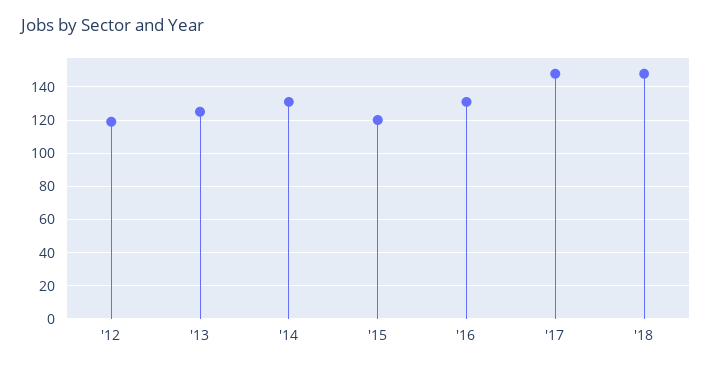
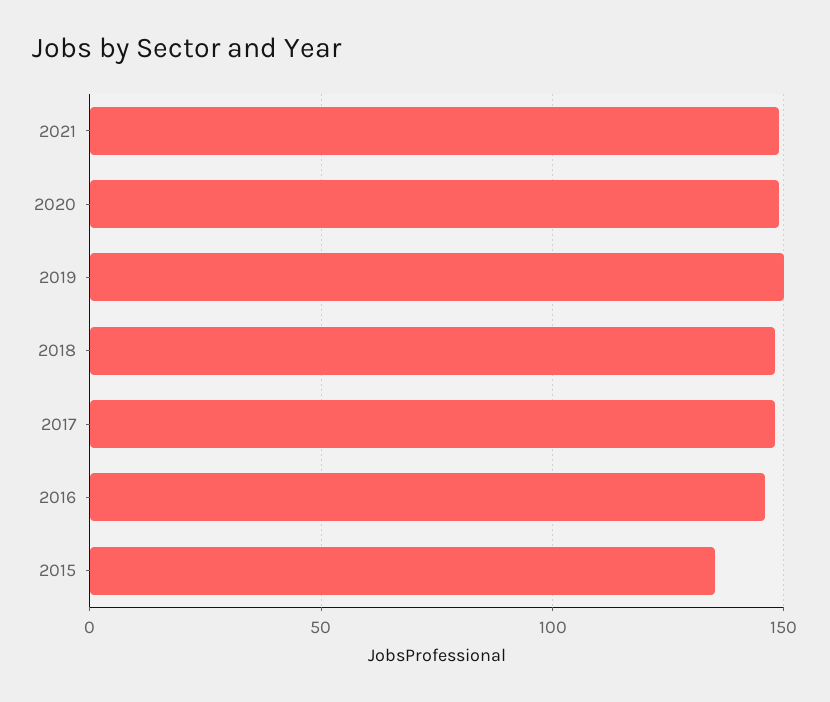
'12: 120 -> none
'13: 125 -> none
'14: 130 -> none
'15: 120 -> 135
'16: 130 -> 145
2021: none -> 150
2020: none -> 150
2019: none -> 150

